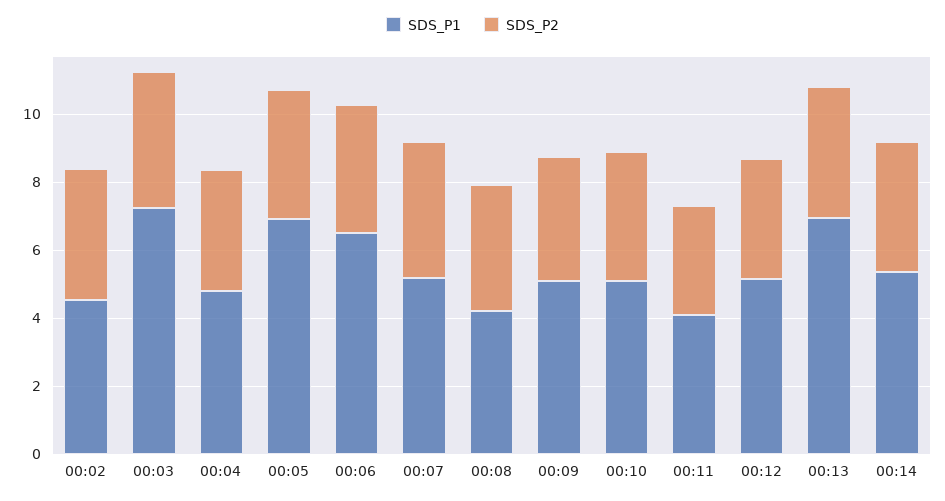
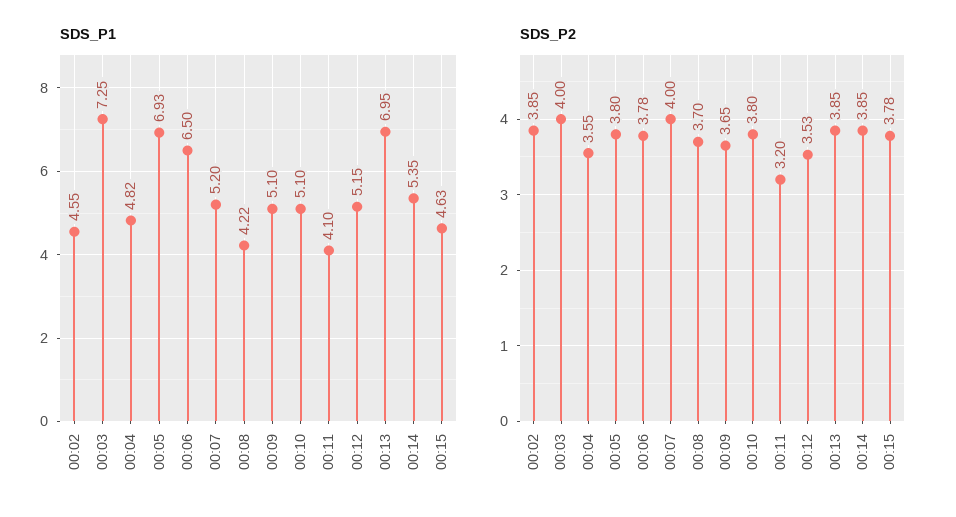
SDS_P1, 00:15: none -> 4.63
SDS_P2, 00:15: none -> 3.78

